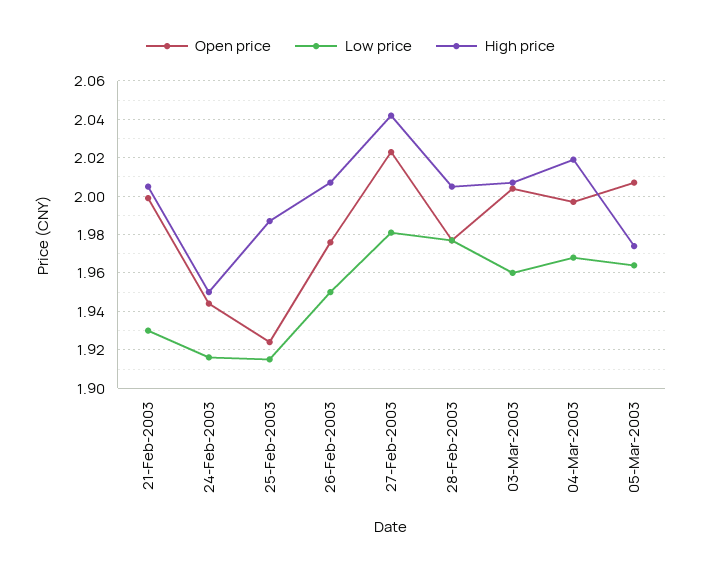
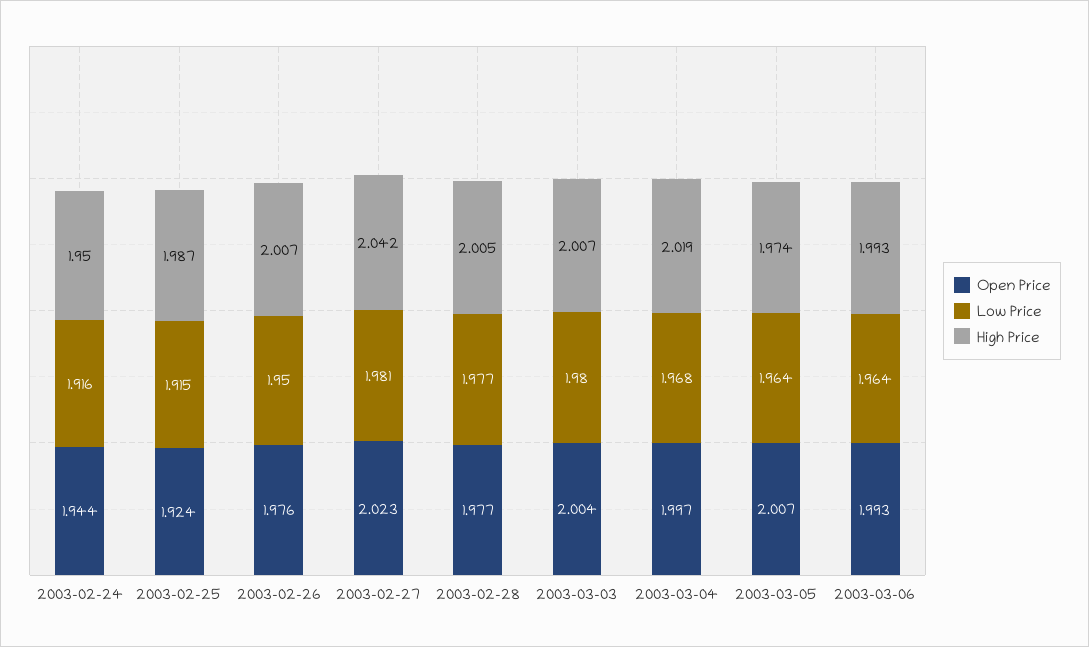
Open price, 21-Feb-2003: 2 -> none
Low price, 21-Feb-2003: 1.93 -> none
High price, 21-Feb-2003: 2.005 -> none
Low price, 03-Mar-2003: 1.96 -> 1.98
Open price, 2003-03-06: none -> 1.993
Low price, 2003-03-06: none -> 1.964
High price, 2003-03-06: none -> 1.993

